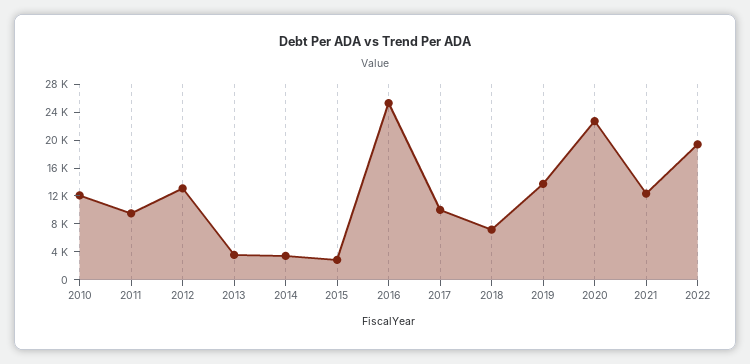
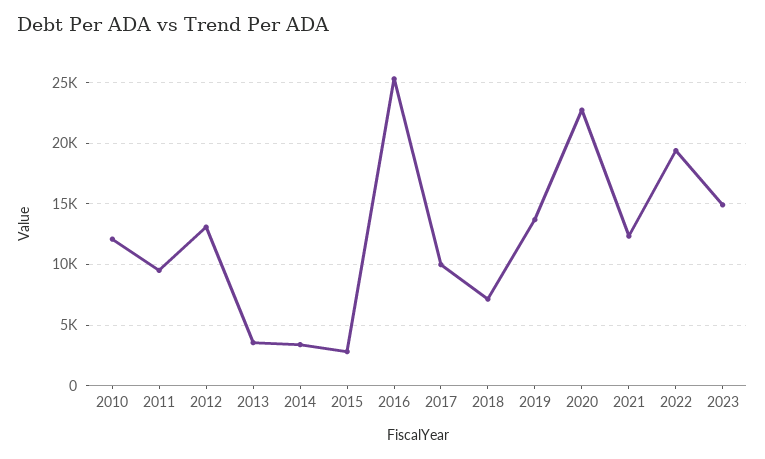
2023: none -> 15000

